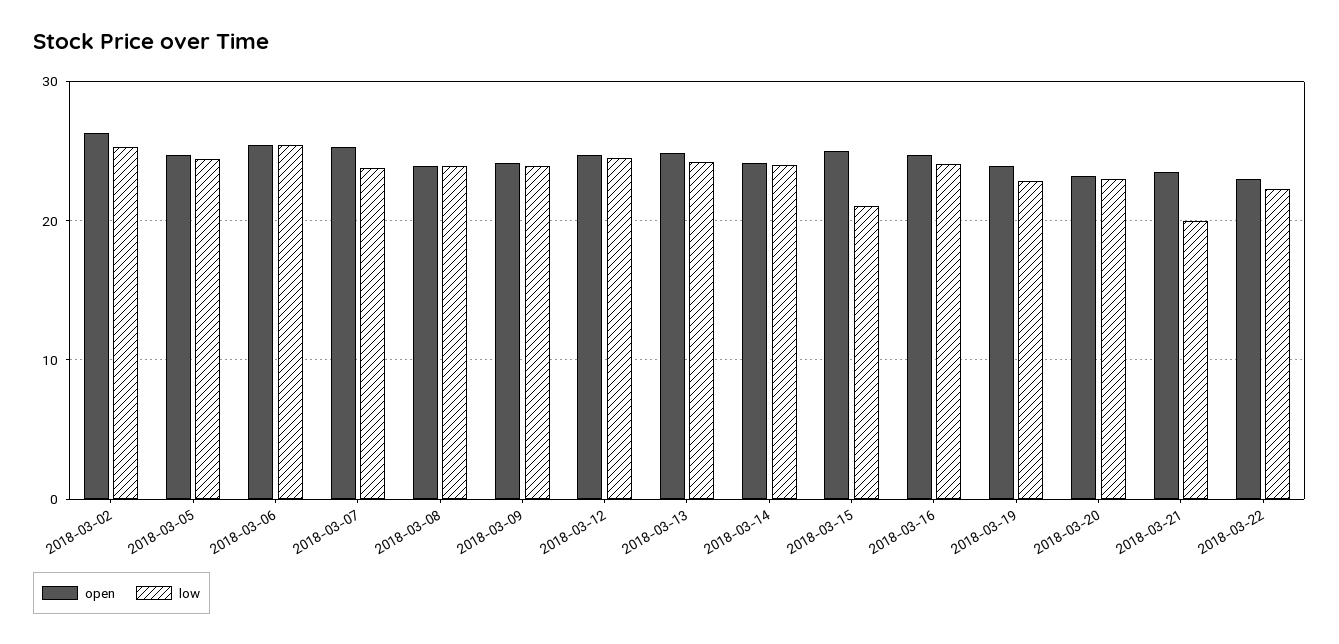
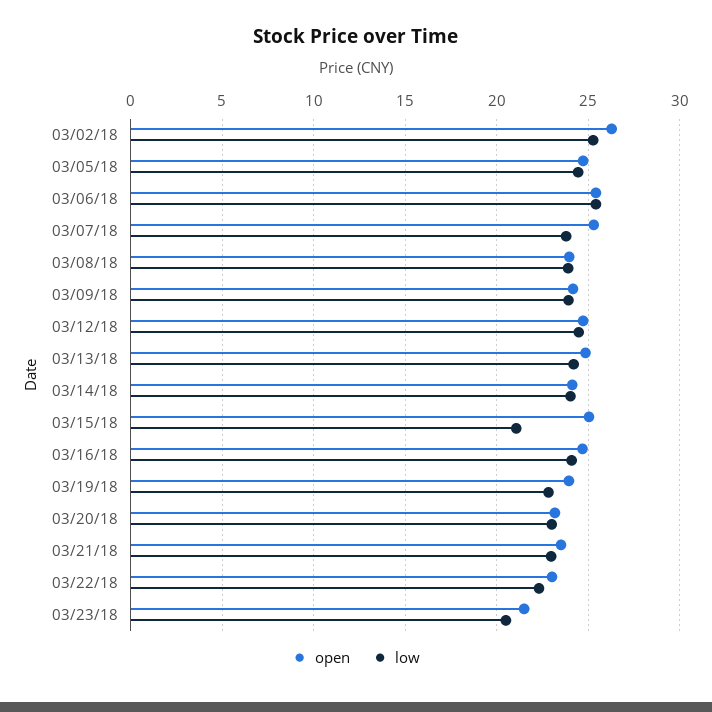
low, 2018-03-21: 20 -> 23
open, 03/23/18: none -> 21.5
low, 03/23/18: none -> 20.5

